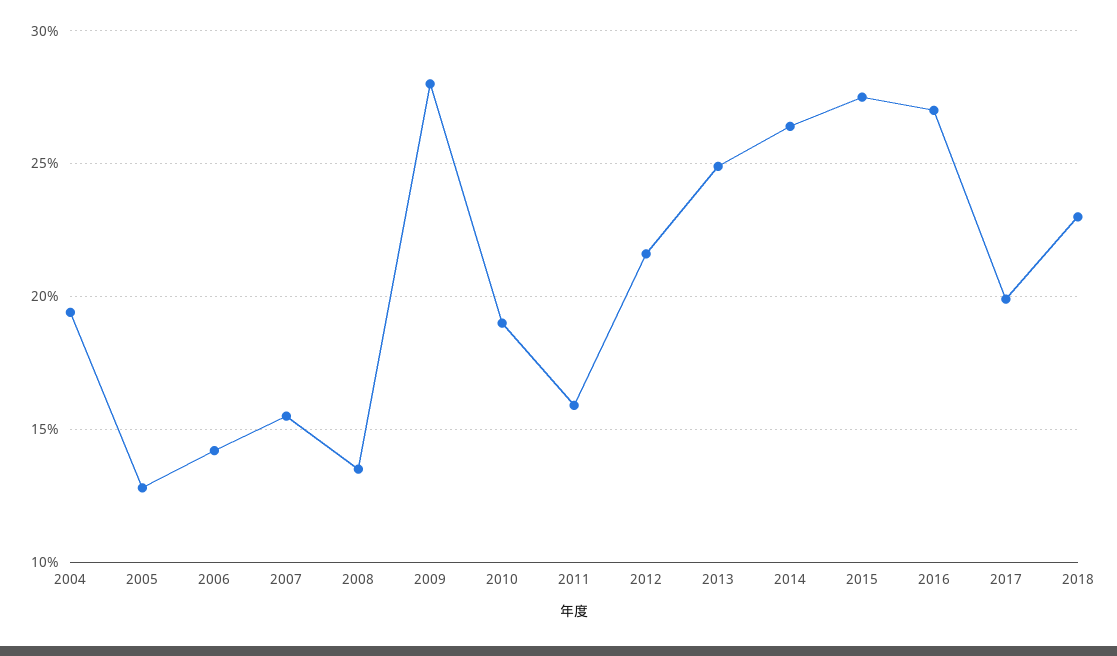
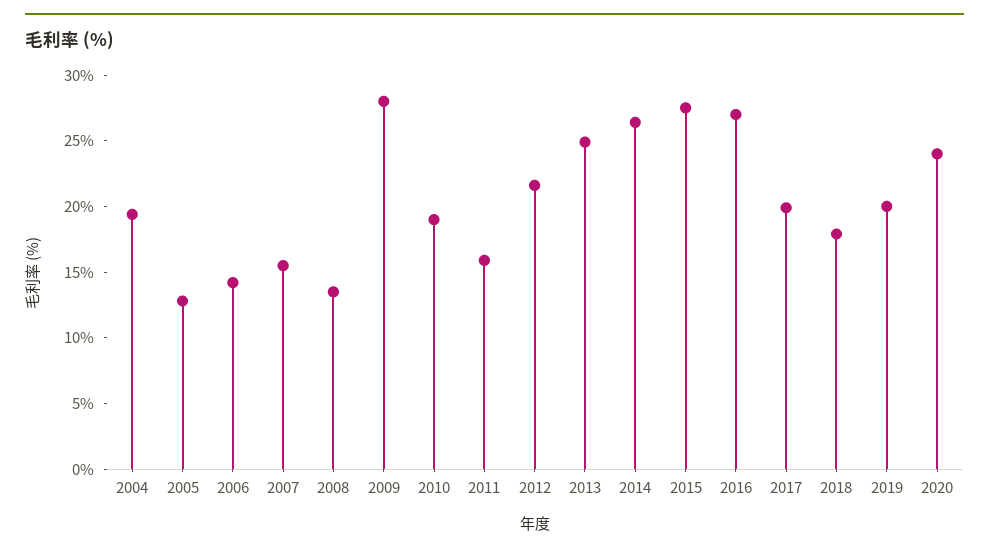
2018: 23 -> 18
2019: none -> 20
2020: none -> 24

